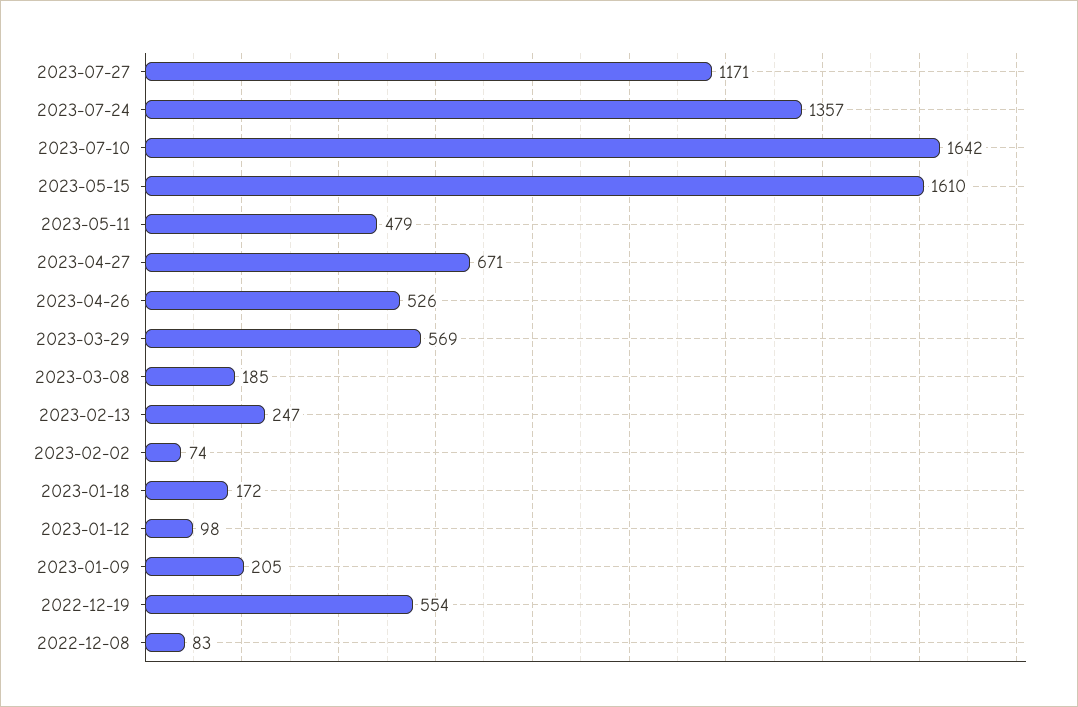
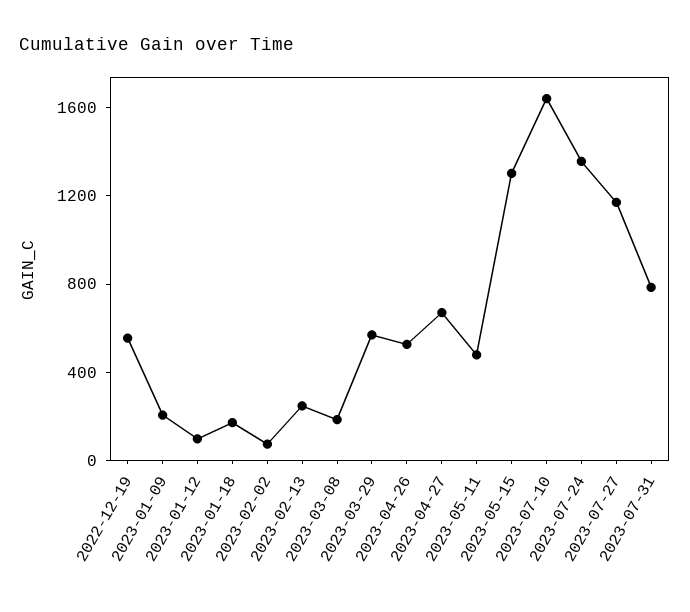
2023-05-15: 1610 -> 1300
2022-12-08: 83 -> none
2023-07-31: none -> 800

